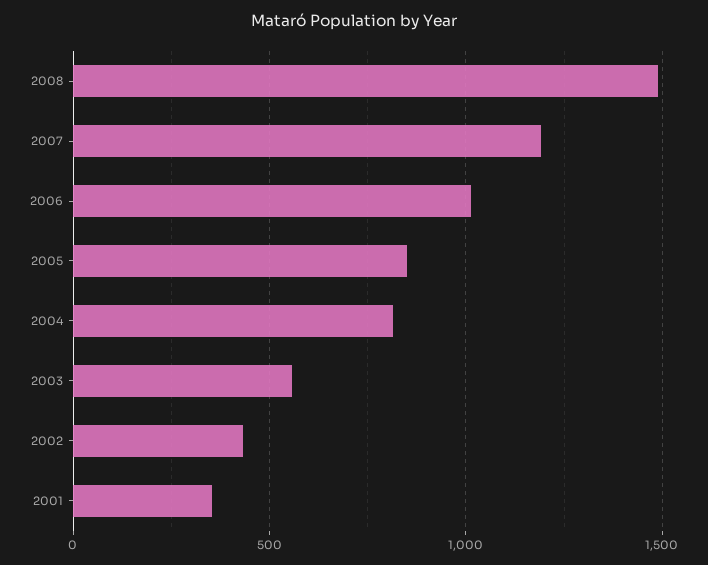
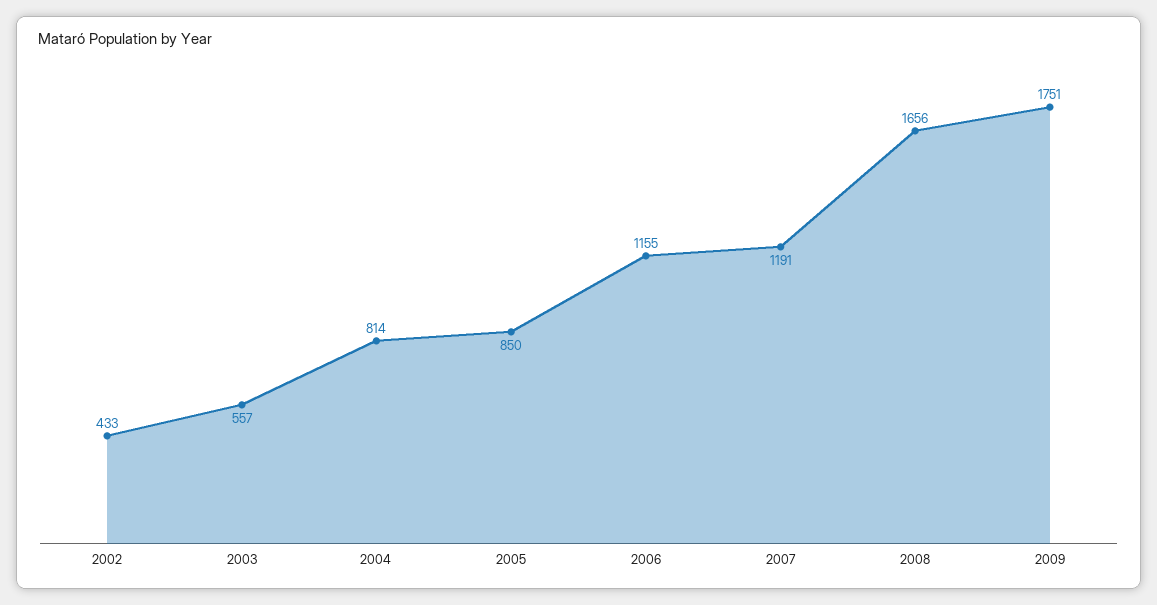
2008: 1500 -> 1656
2006: 1000 -> 1155
2001: 350 -> none
2009: none -> 1751

